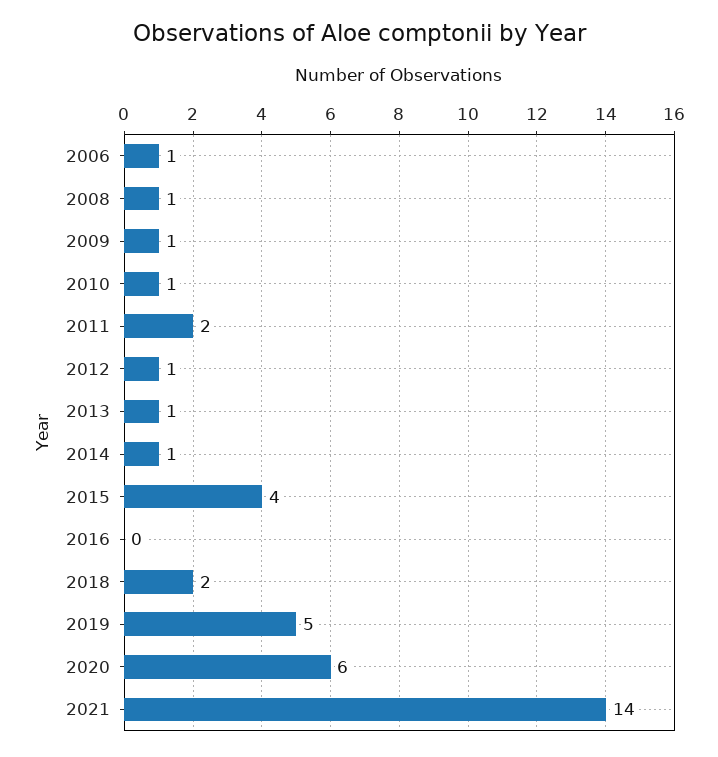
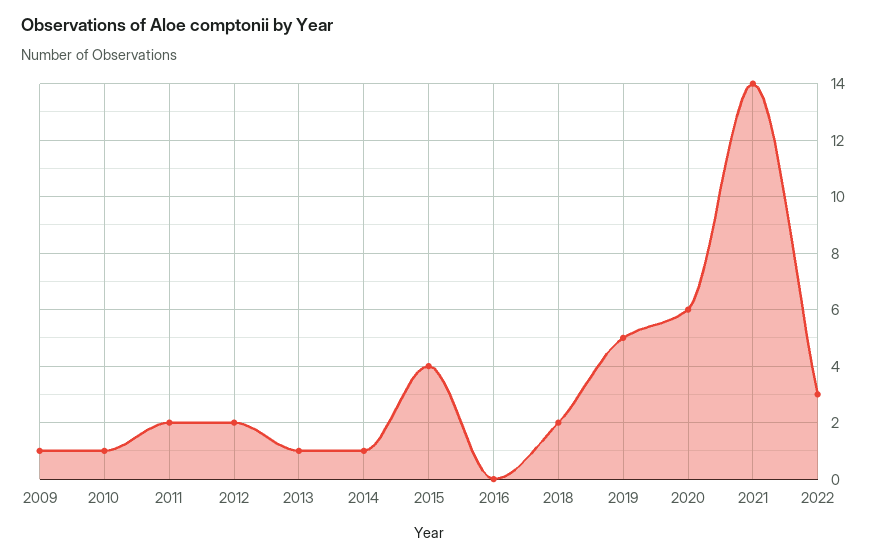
2006: 1 -> none
2008: 1 -> none
2012: 1 -> 2
2022: none -> 3

